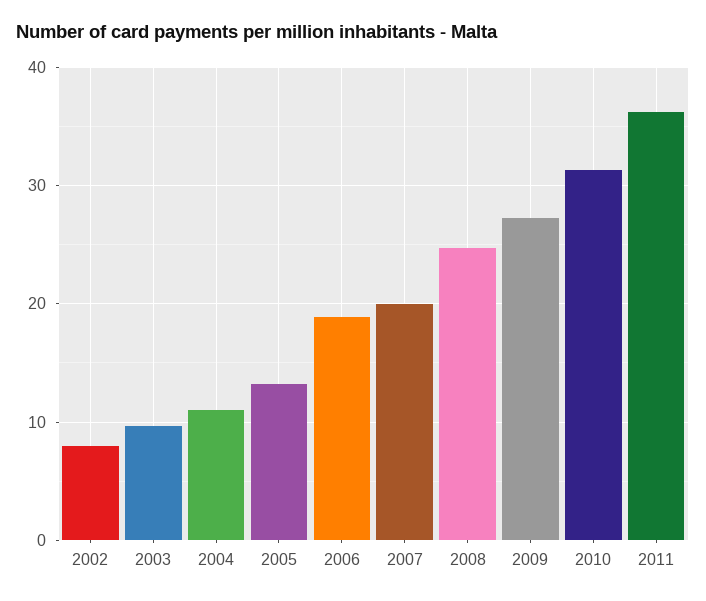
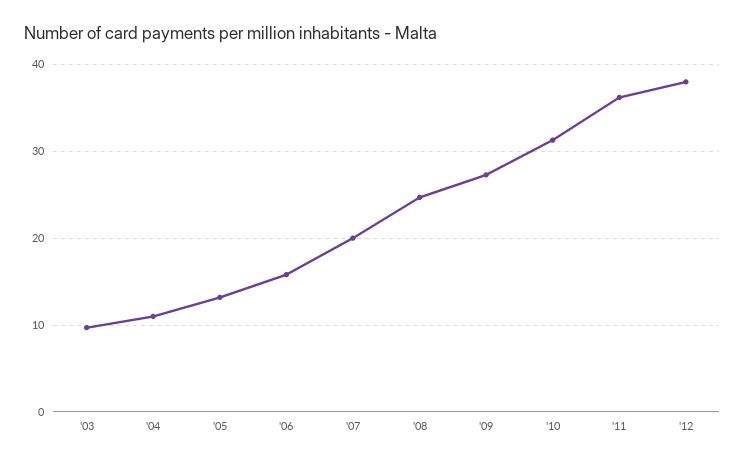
2002: 8 -> none
2006: 19 -> 16
'12: none -> 38

